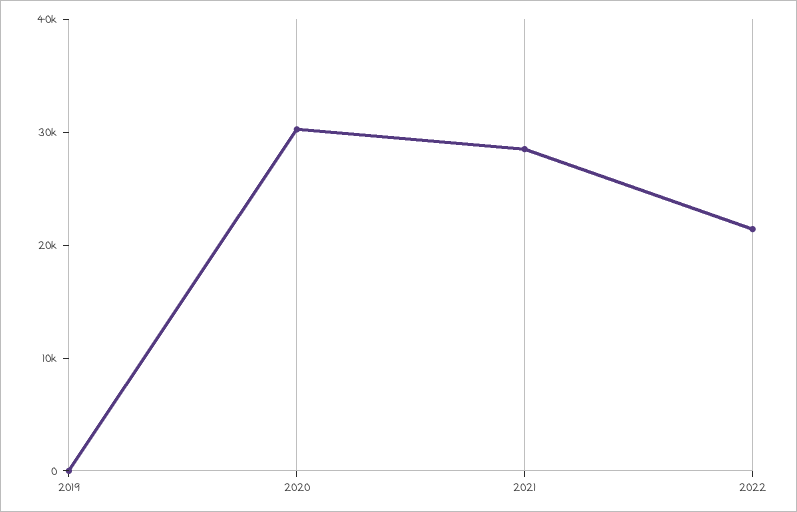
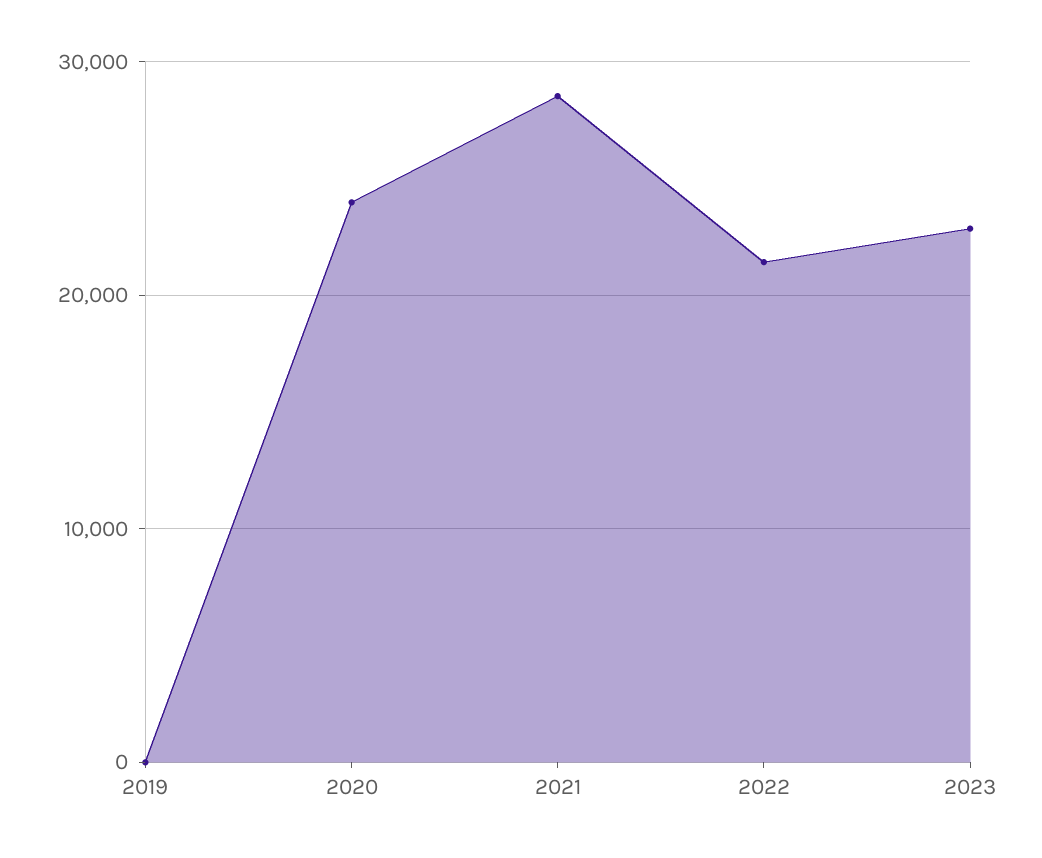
2020: 30000 -> 24000
2023: none -> 23000

